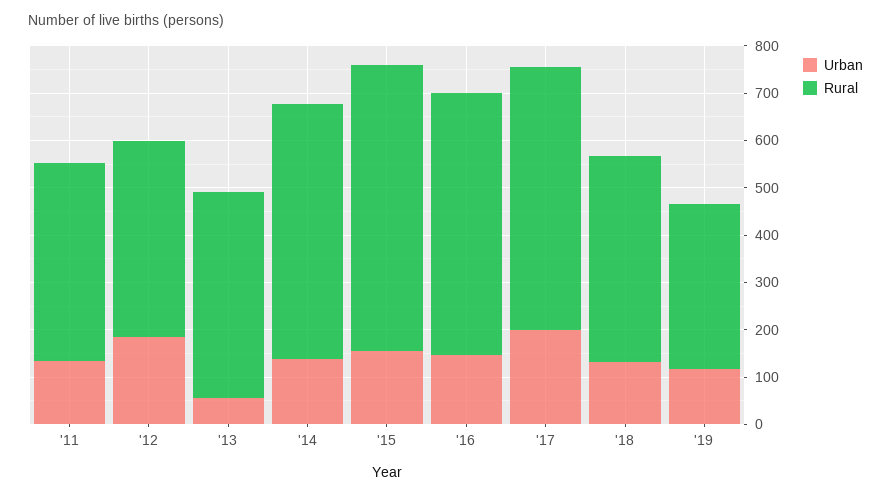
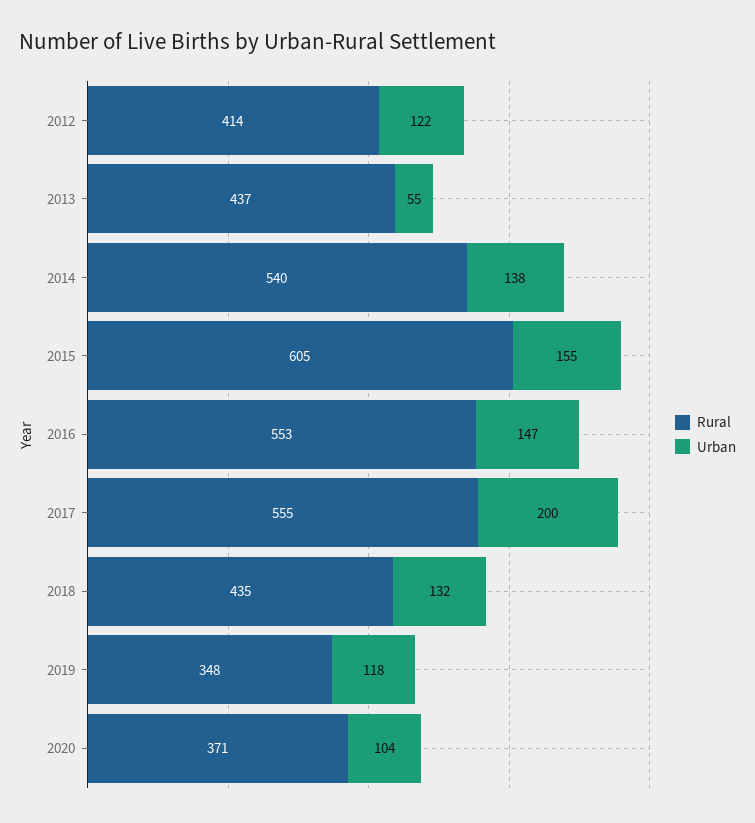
Urban, '11: 140 -> none
Rural, '11: 420 -> none
Urban, '12: 180 -> 122
Rural, 2020: none -> 371
Urban, 2020: none -> 104

